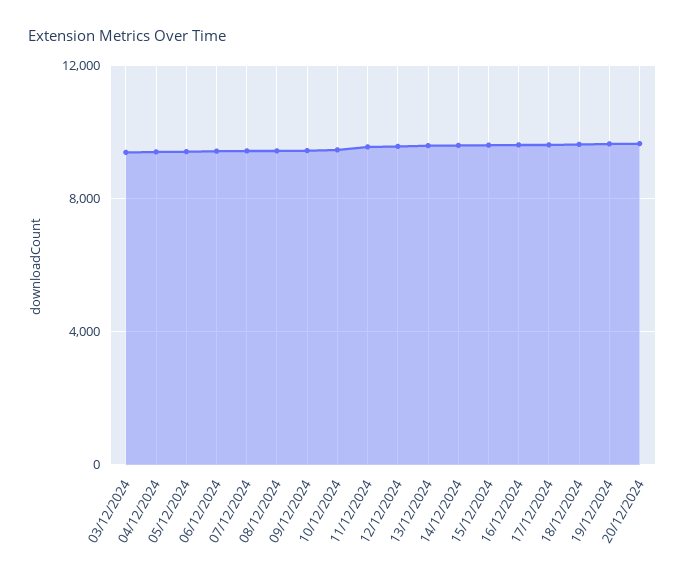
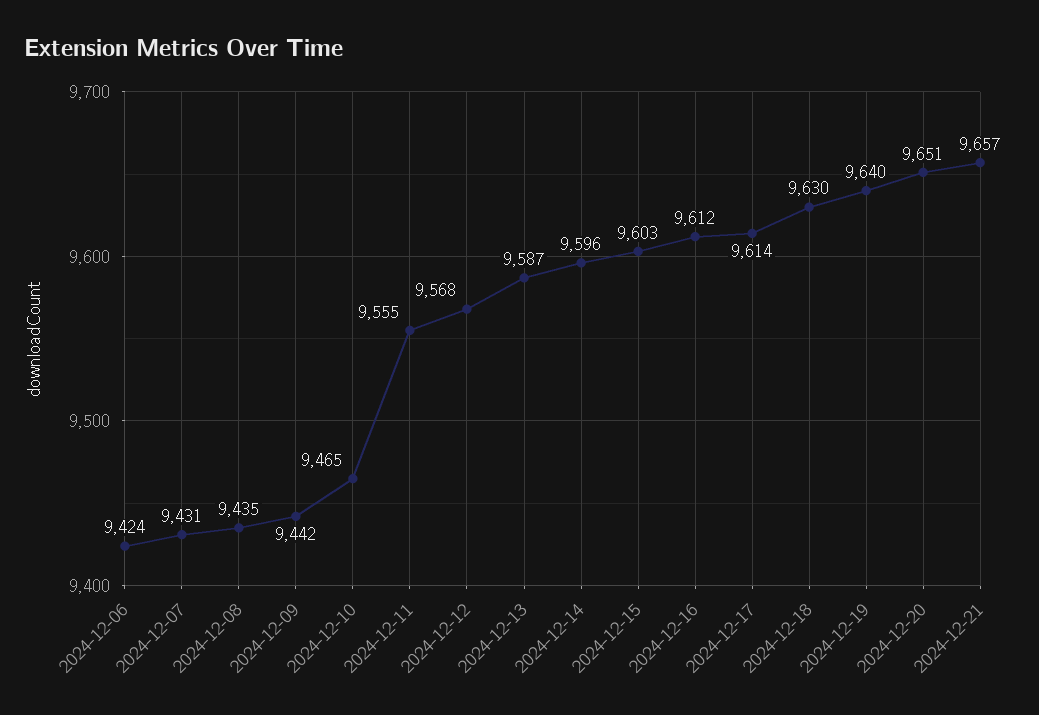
03/12/2024: 9500 -> none
04/12/2024: 9500 -> none
05/12/2024: 9500 -> none
2024-12-21: none -> 9657

